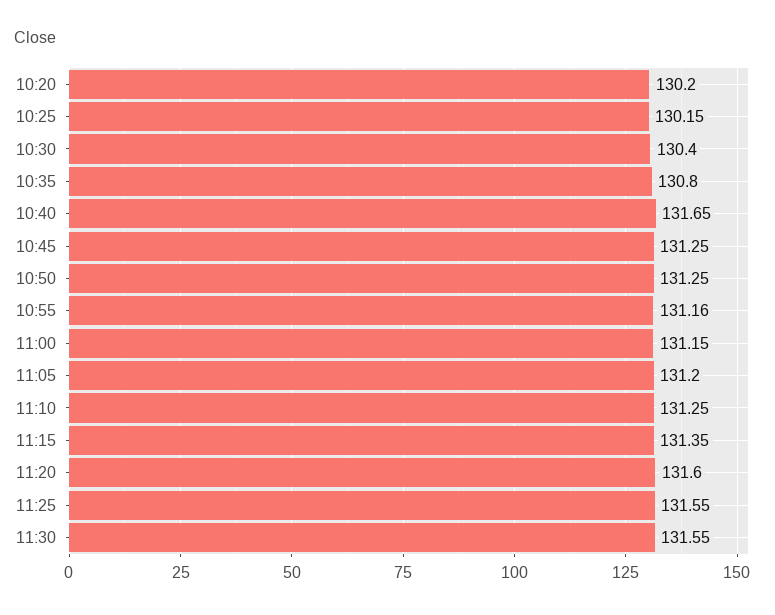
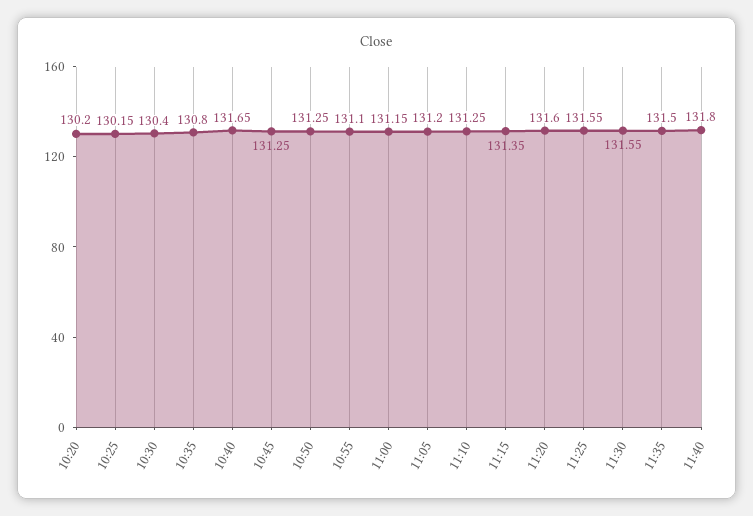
10:55: 131.16 -> 131.1
11:35: none -> 131.5
11:40: none -> 131.8

